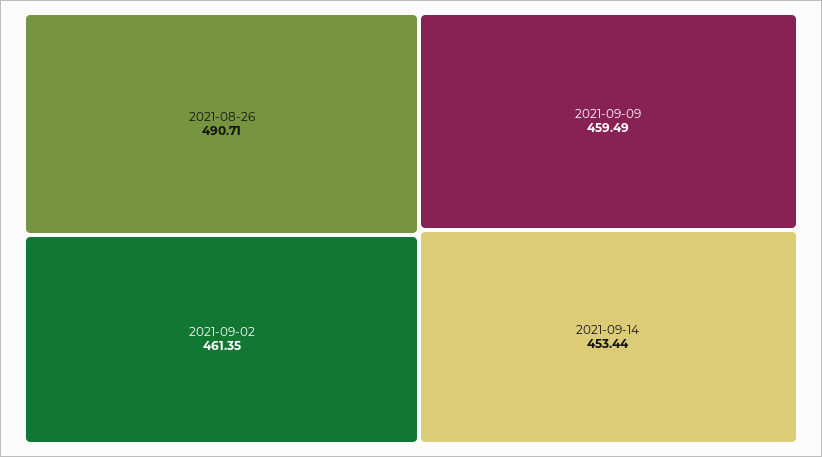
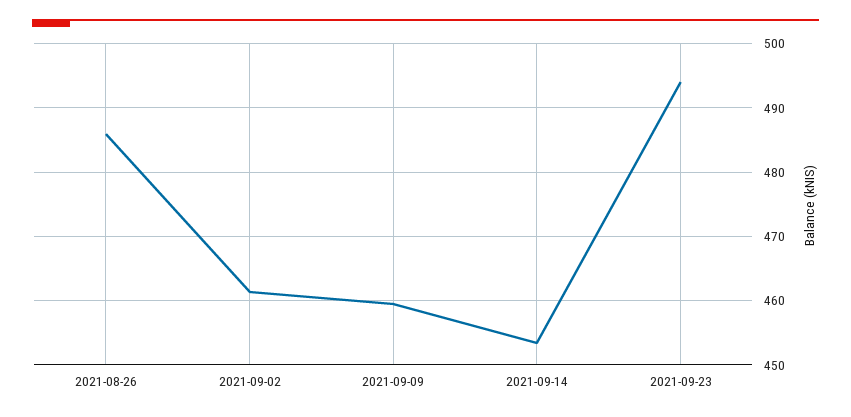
2021-08-26: 490.71 -> 486
2021-09-23: none -> 494

